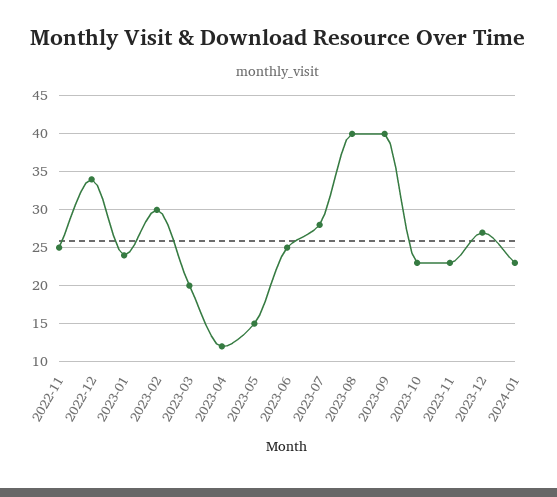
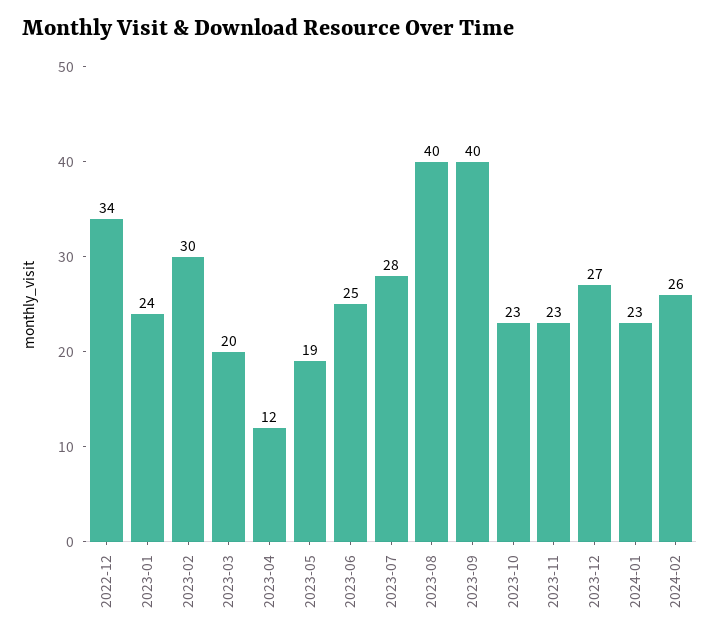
2022-11: 25 -> none
2023-05: 15 -> 19
2024-02: none -> 26

